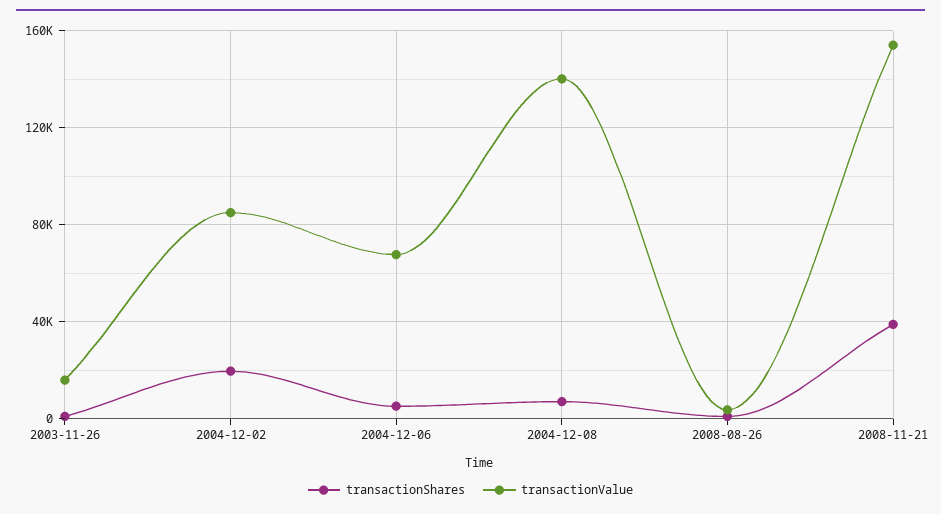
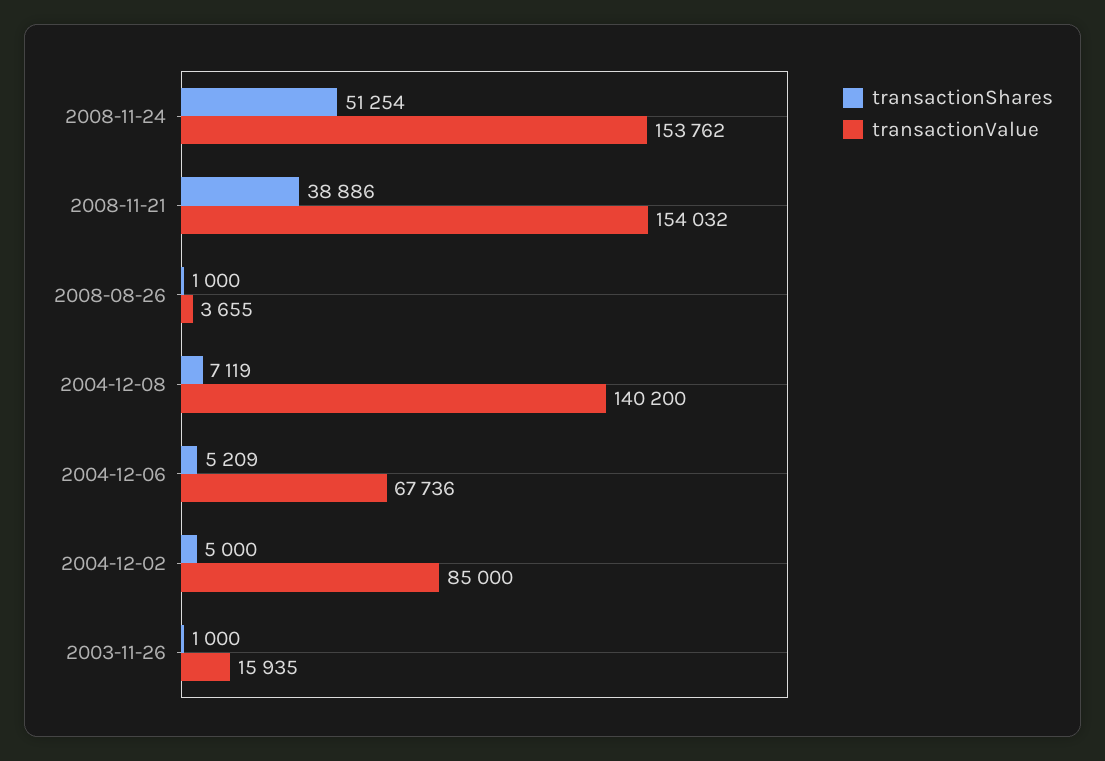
transactionShares, 2004-12-02: 20000 -> 5000
transactionShares, 2008-11-24: none -> 51254
transactionValue, 2008-11-24: none -> 153762

